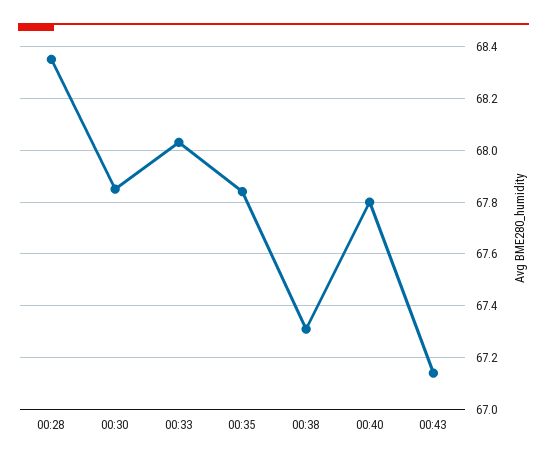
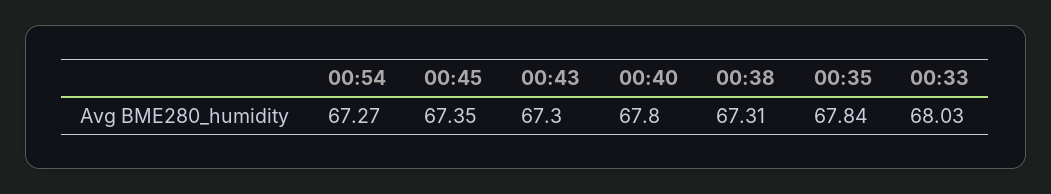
00:28: 68.35 -> none
00:30: 67.85 -> none
00:43: 67.15 -> 67.3
00:54: none -> 67.27
00:45: none -> 67.35

